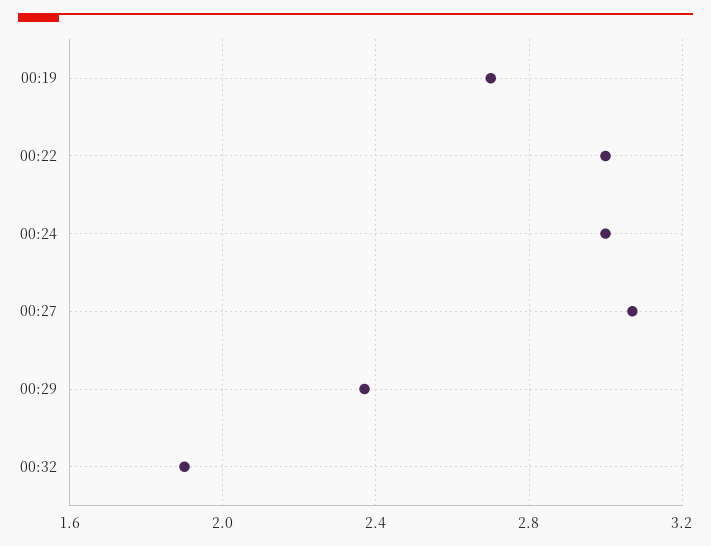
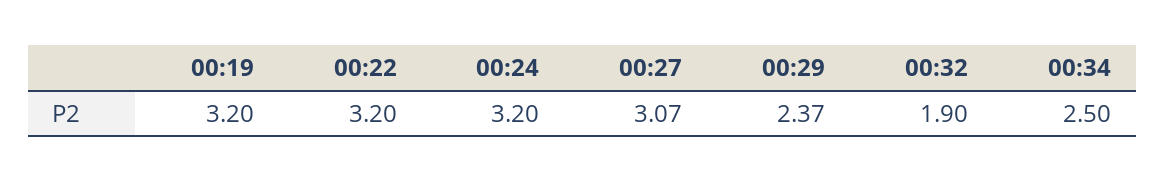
00:19: 2.7 -> 3.2
00:22: 3 -> 3.2
00:24: 3 -> 3.2
00:34: none -> 2.5

